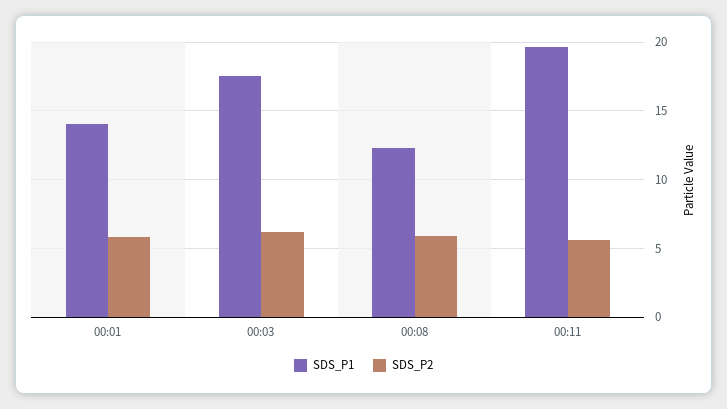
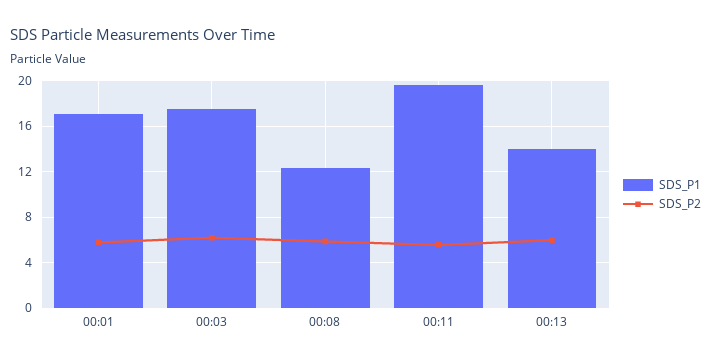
SDS_P1, 00:01: 14 -> 17
SDS_P1, 00:13: none -> 14
SDS_P2, 00:13: none -> 6

